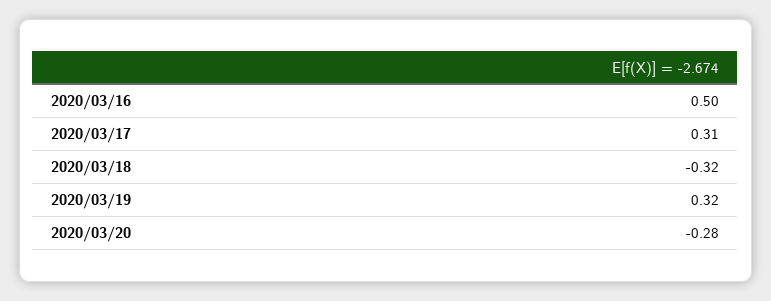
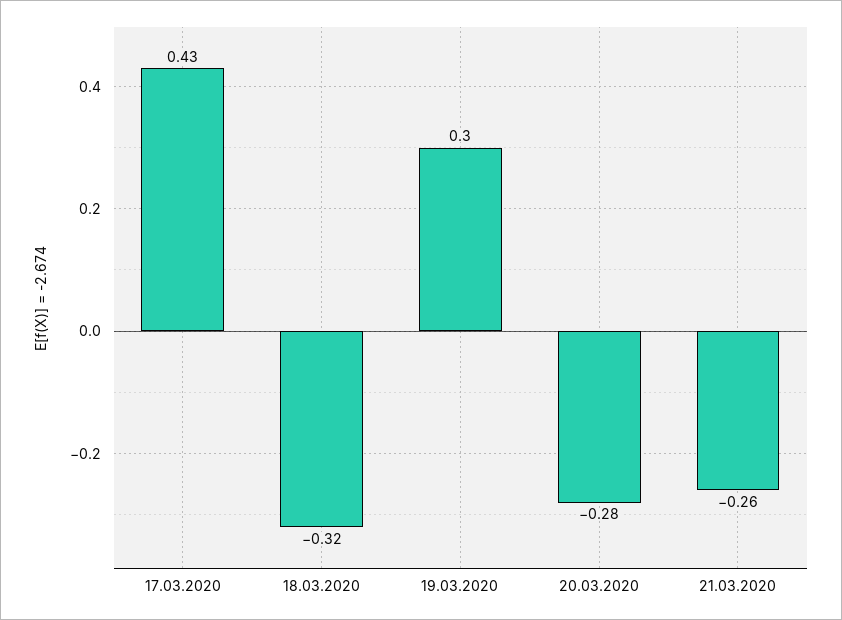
2020/03/16: 0.5 -> none
2020/03/17: 0.31 -> 0.43
2020/03/19: 0.32 -> 0.3
21.03.2020: none -> -0.26

